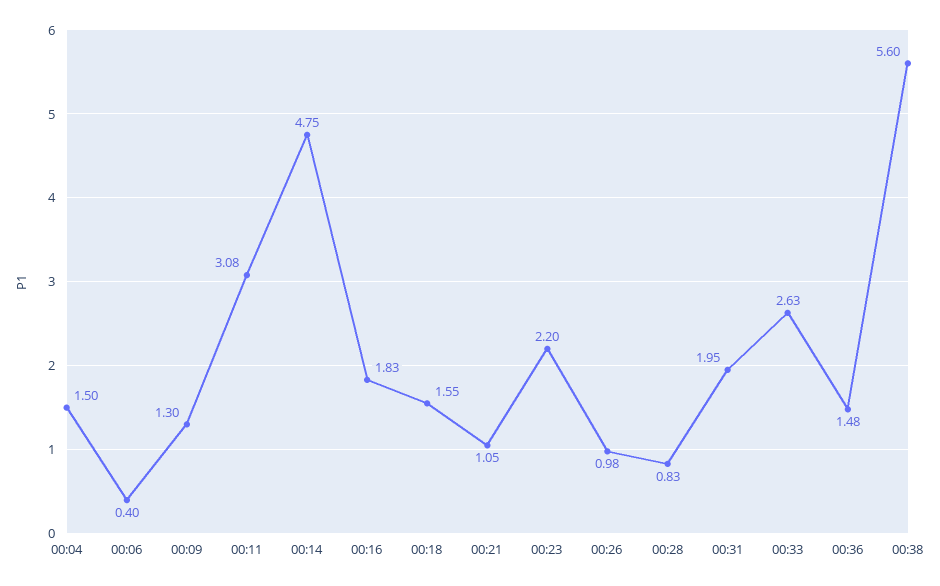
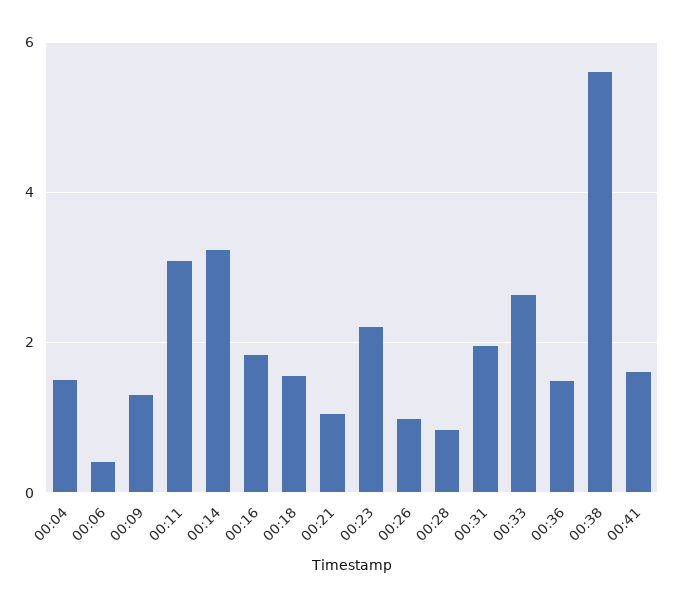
00:14: 4.75 -> 3.2
00:41: none -> 1.6

